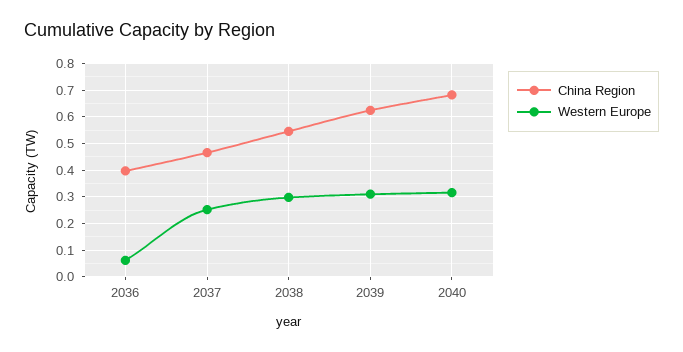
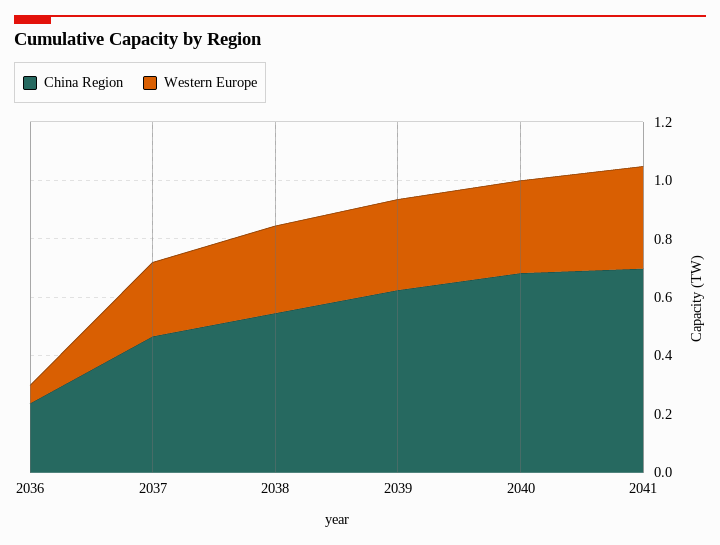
China Region, 2036: 0.4 -> 0.25
China Region, 2041: none -> 0.7
Western Europe, 2041: none -> 0.35

